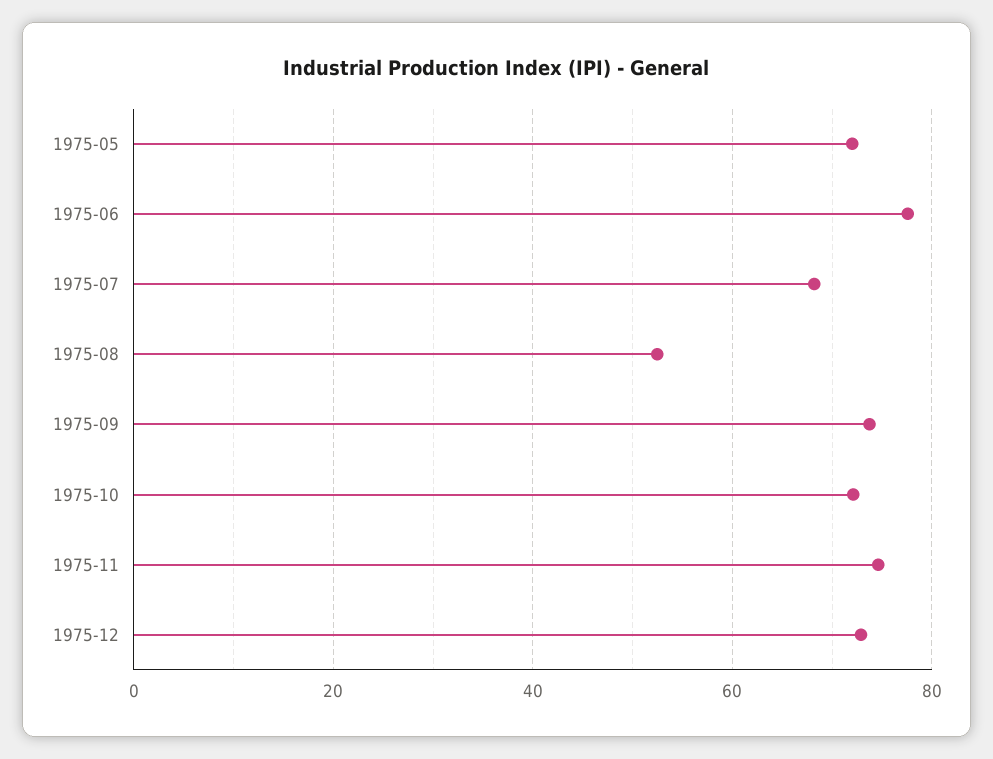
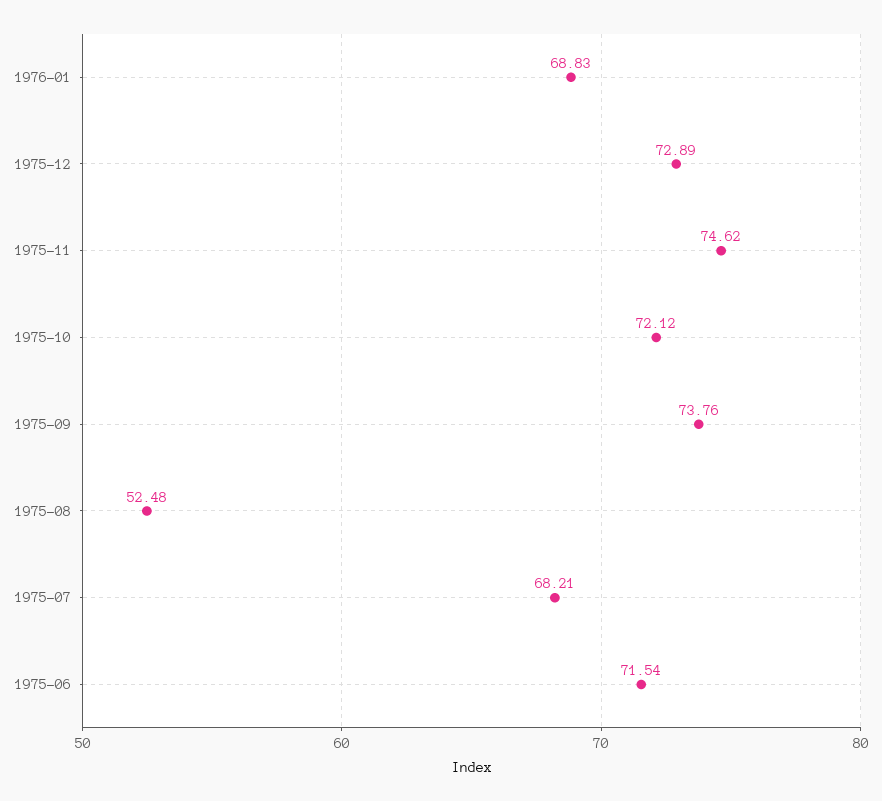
1975-05: 72 -> none
1975-06: 78 -> 71.54
1976-01: none -> 68.83

